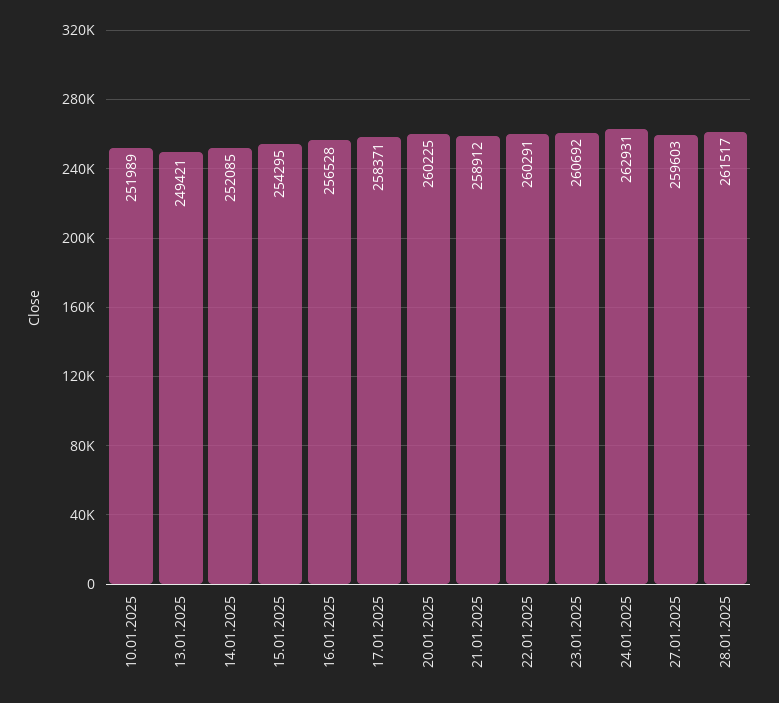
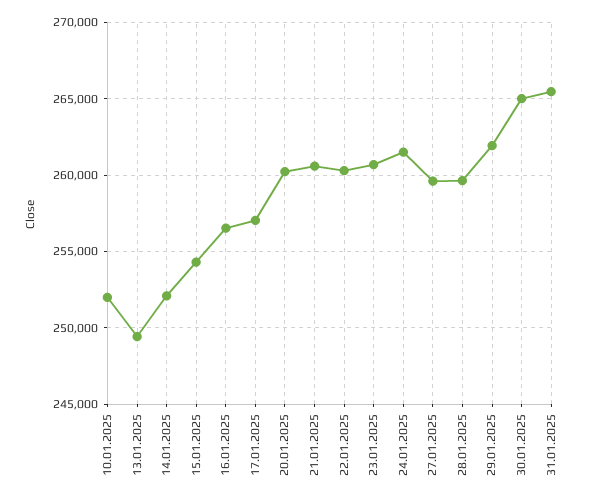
17.01.2025: 258371 -> 257000
21.01.2025: 258912 -> 260500
24.01.2025: 262931 -> 261500
28.01.2025: 261517 -> 259500
29.01.2025: none -> 262000
30.01.2025: none -> 265000
31.01.2025: none -> 265500

